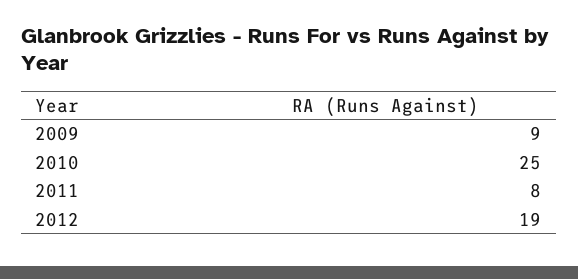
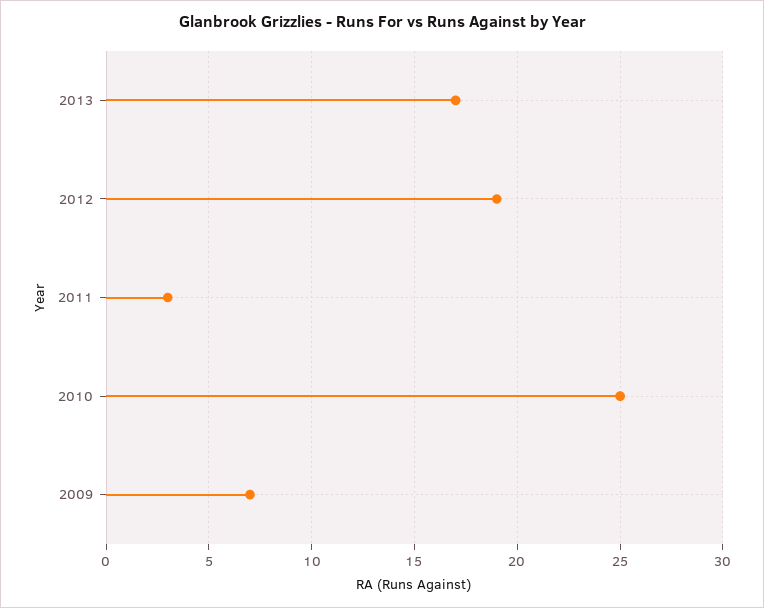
2009: 9 -> 7
2011: 8 -> 3
2013: none -> 17

